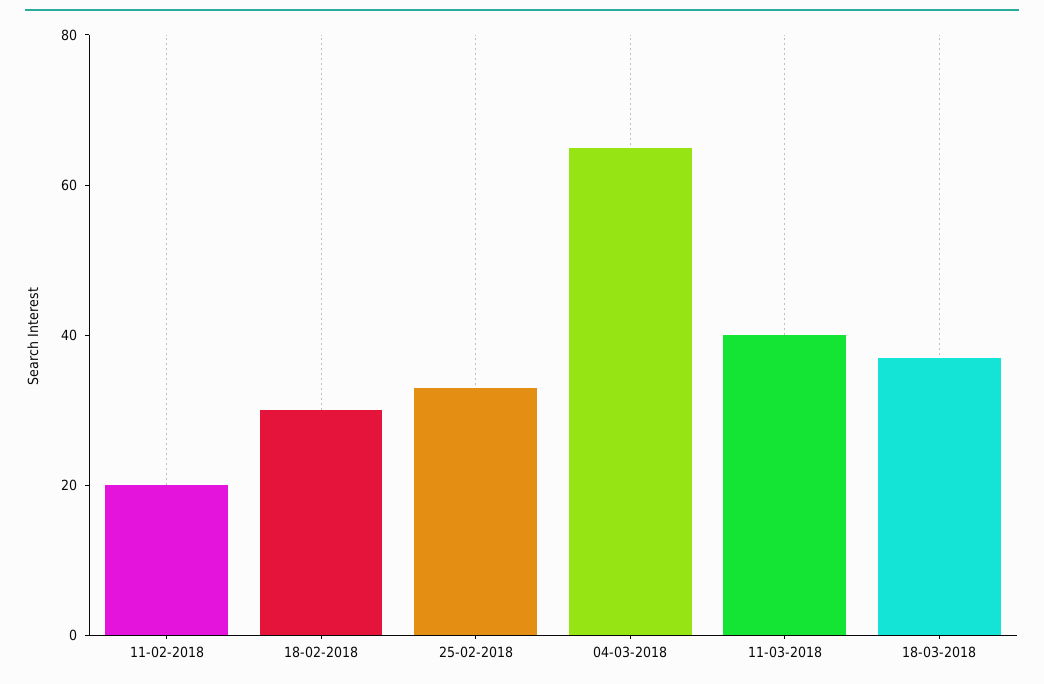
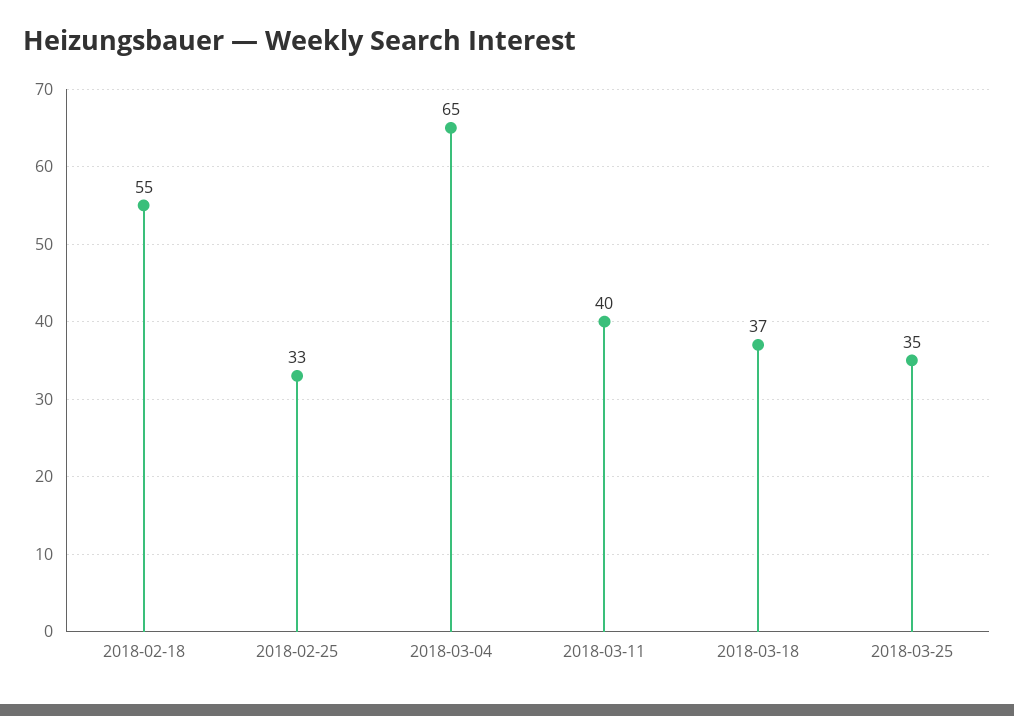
11-02-2018: 20 -> none
18-02-2018: 30 -> 55
2018-03-25: none -> 35

